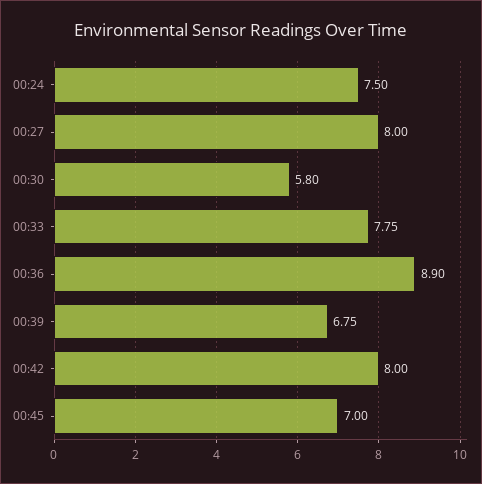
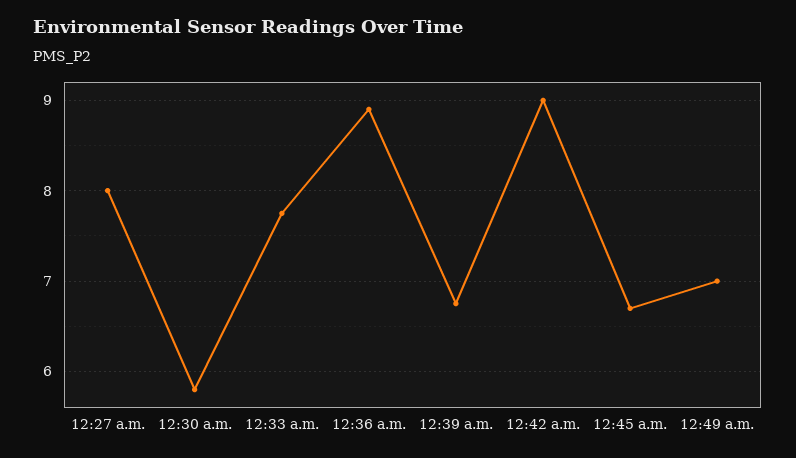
00:24: 7.5 -> none
00:42: 8 -> 9
00:45: 7 -> 6.7
12:49 a.m.: none -> 7

